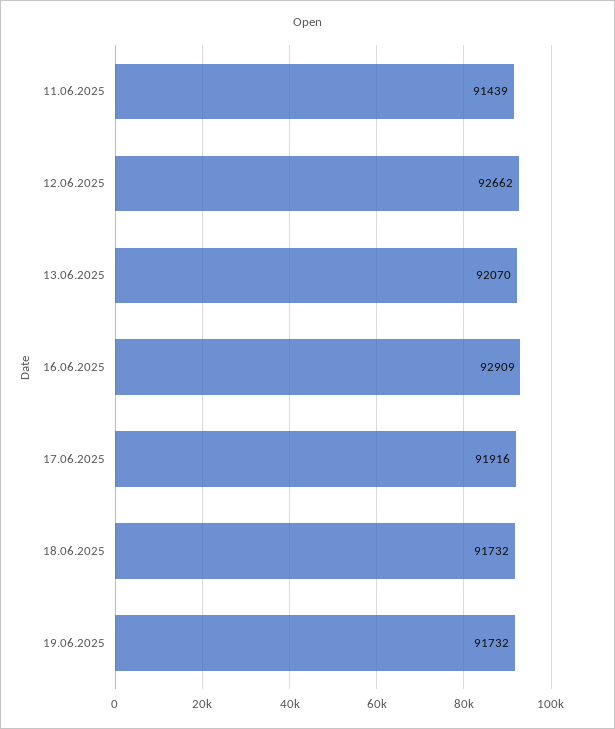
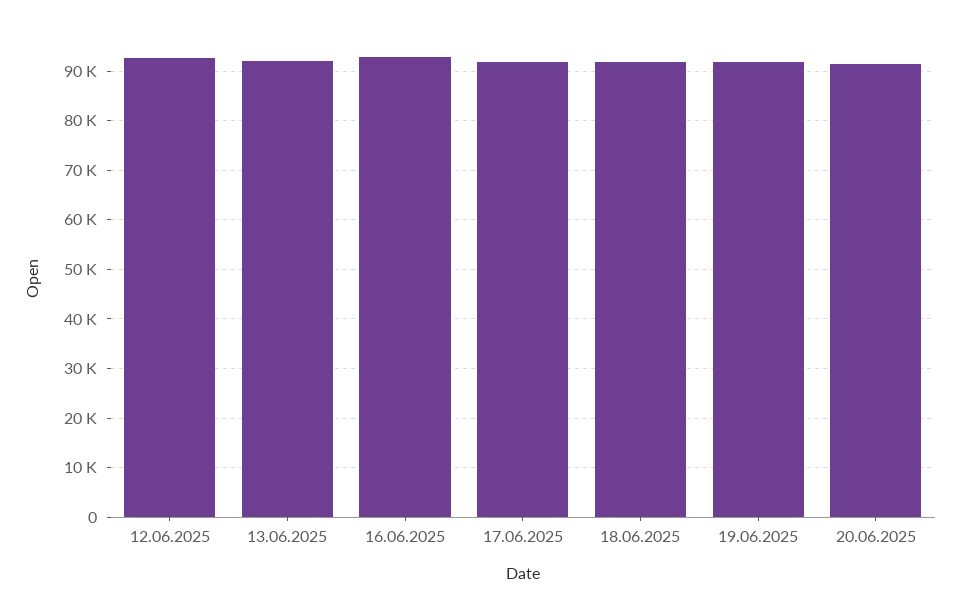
11.06.2025: 91439 -> none
20.06.2025: none -> 92000

